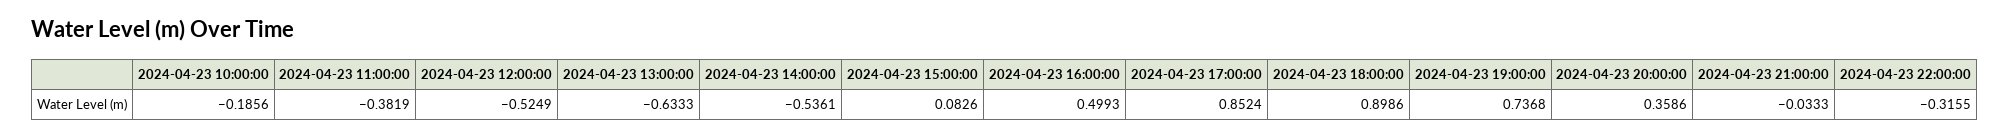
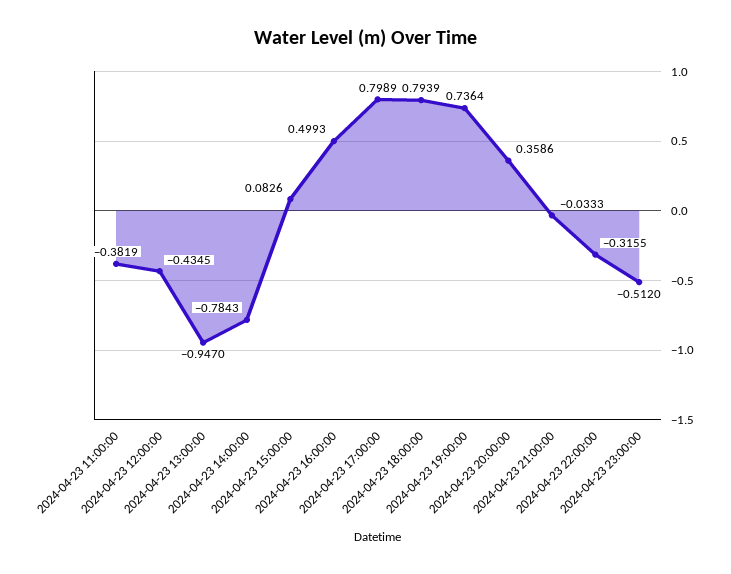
2024-04-23 10:00:00: -0.1856 -> none
2024-04-23 12:00:00: -0.5249 -> -0.4345
2024-04-23 13:00:00: -0.6333 -> -0.947
2024-04-23 14:00:00: -0.5361 -> -0.7843
2024-04-23 17:00:00: 0.8524 -> 0.7989
2024-04-23 18:00:00: 0.8986 -> 0.7939
2024-04-23 19:00:00: 0.7368 -> 0.7364
2024-04-23 23:00:00: none -> -0.512

